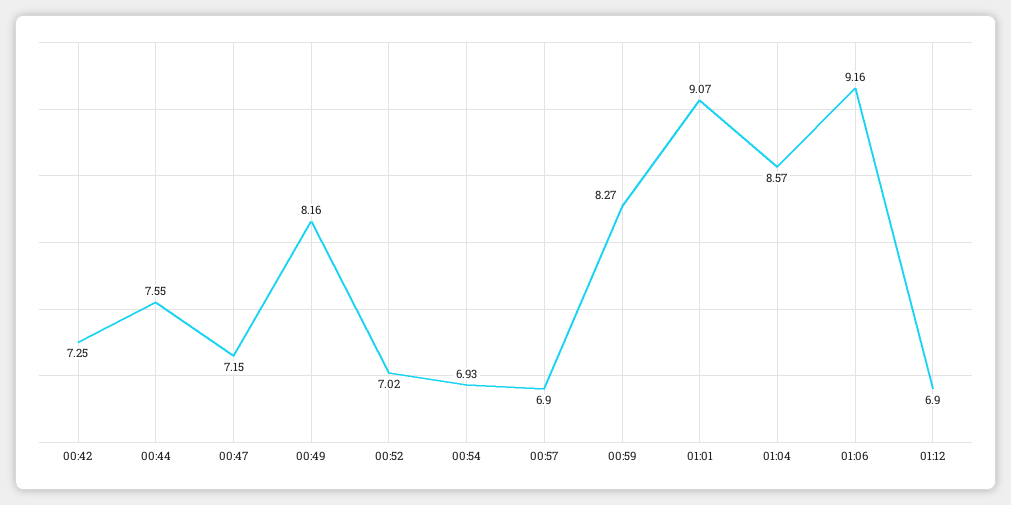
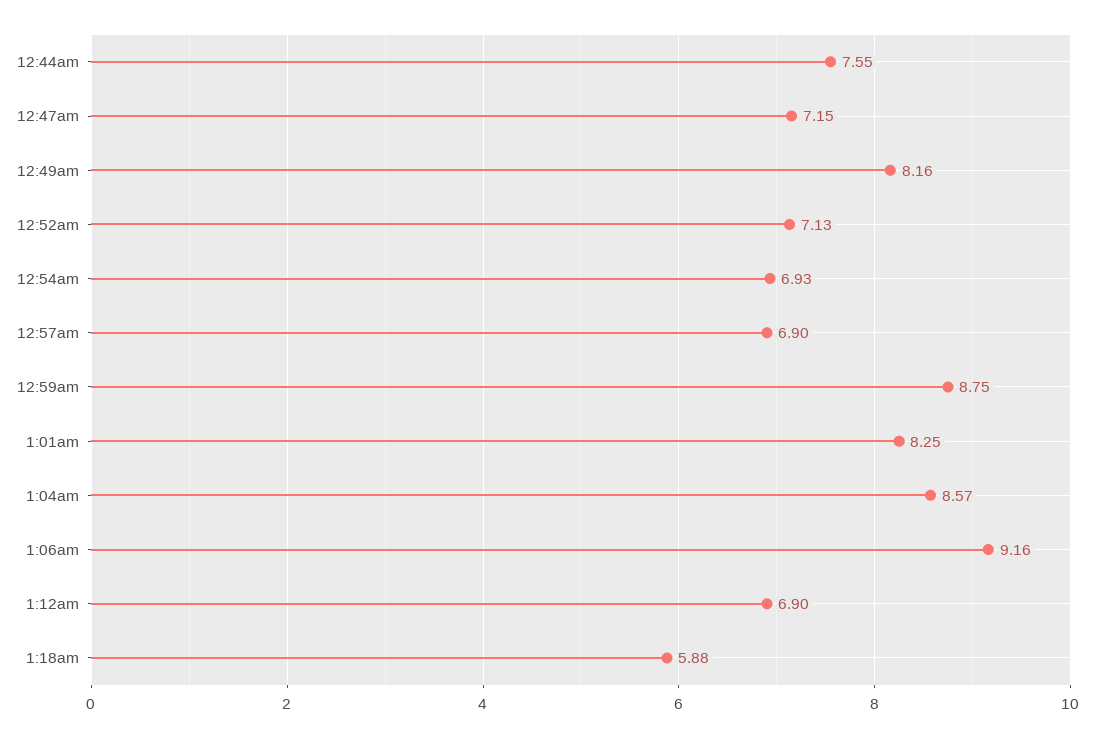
00:42: 7.25 -> none
00:52: 7.02 -> 7.13
00:59: 8.27 -> 8.75
01:01: 9.07 -> 8.25
1:18am: none -> 5.88

